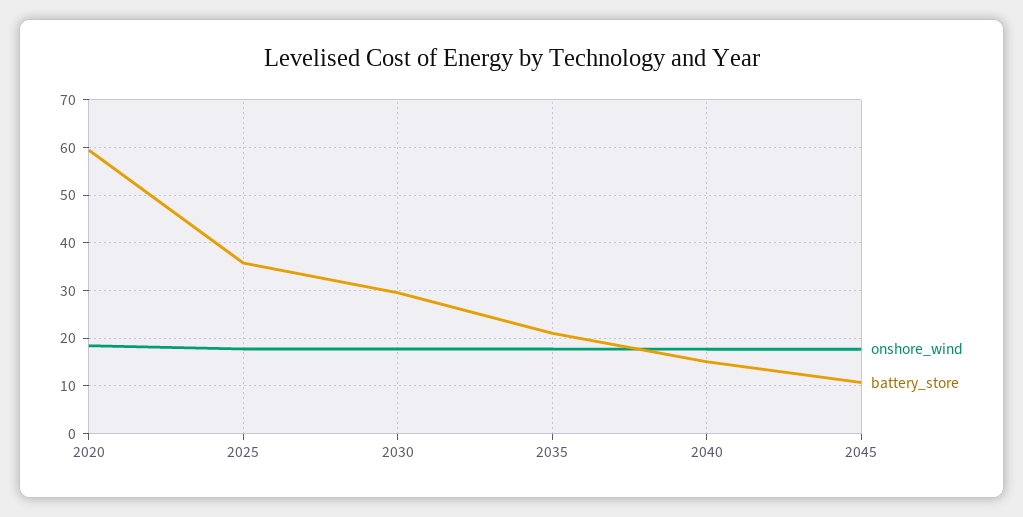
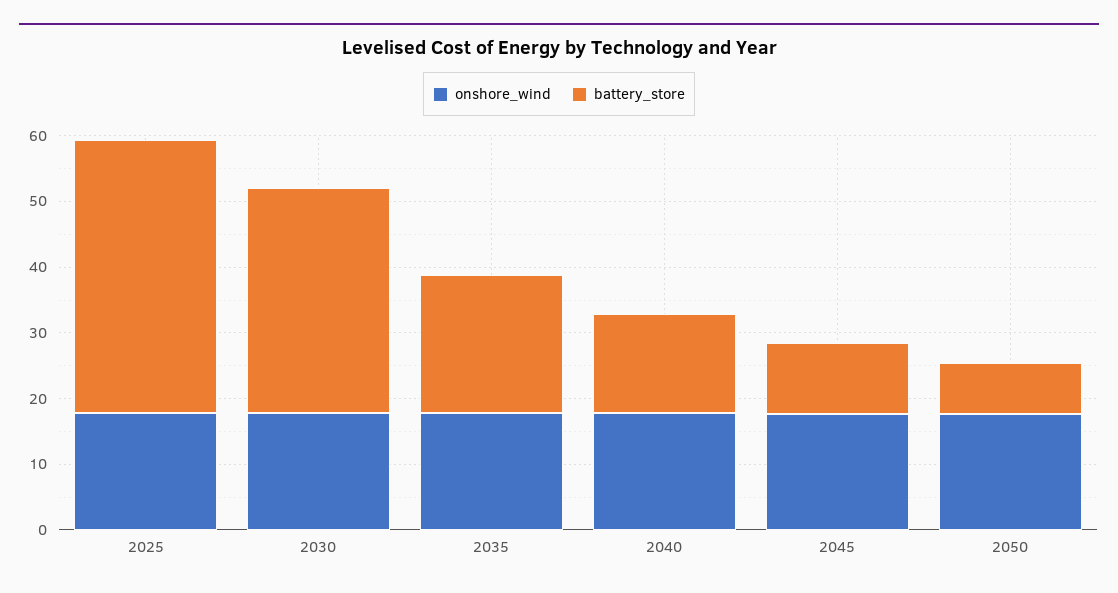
onshore_wind, 2020: 18 -> none
battery_store, 2020: 60 -> none
battery_store, 2025: 36 -> 42
battery_store, 2030: 30 -> 34
onshore_wind, 2050: none -> 18
battery_store, 2050: none -> 8

